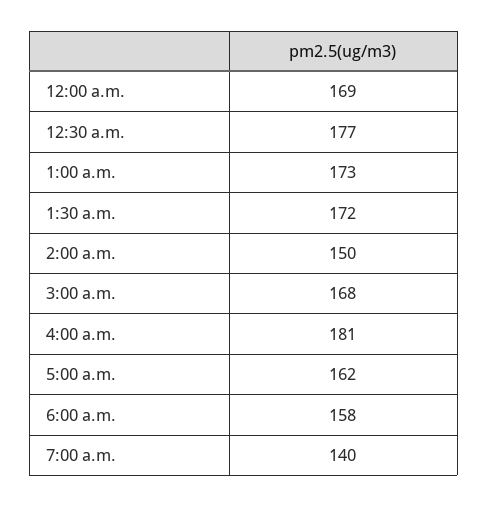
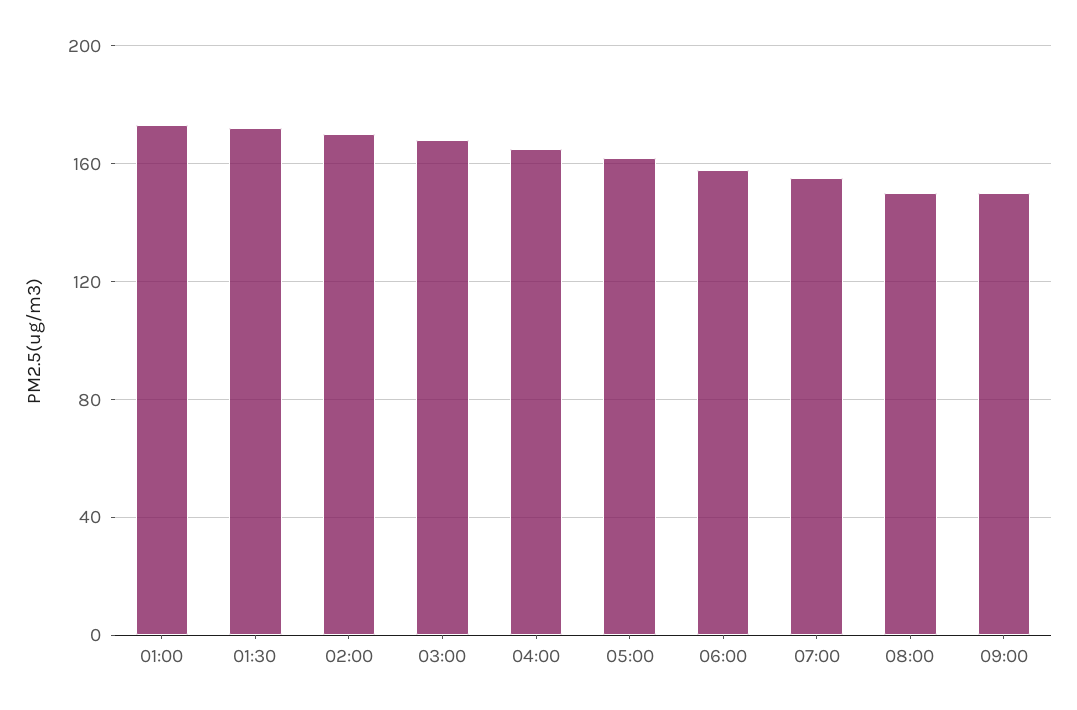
12:00 a.m.: 169 -> none
12:30 a.m.: 177 -> none
2:00 a.m.: 150 -> 170
4:00 a.m.: 181 -> 165
7:00 a.m.: 140 -> 155
08:00: none -> 150
09:00: none -> 150

